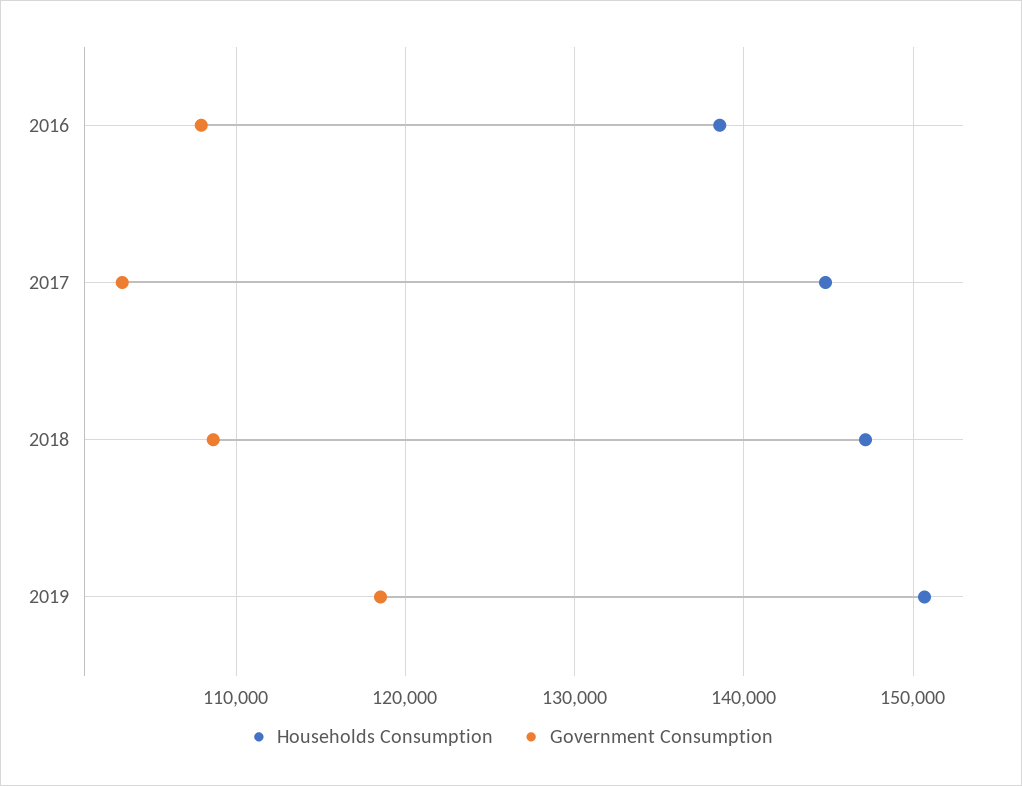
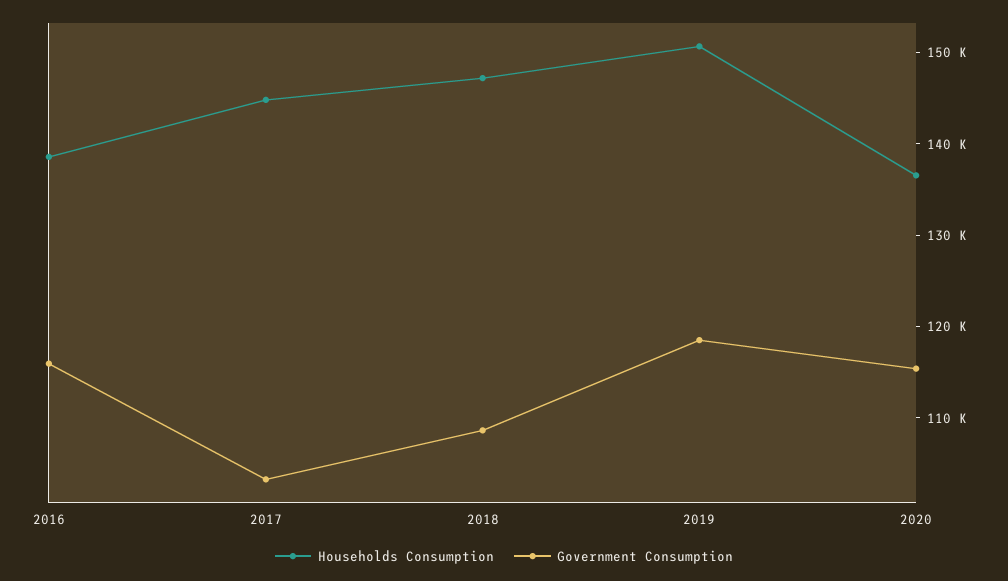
Government Consumption, 2016: 108000 -> 116000
Households Consumption, 2020: none -> 136000
Government Consumption, 2020: none -> 116000

